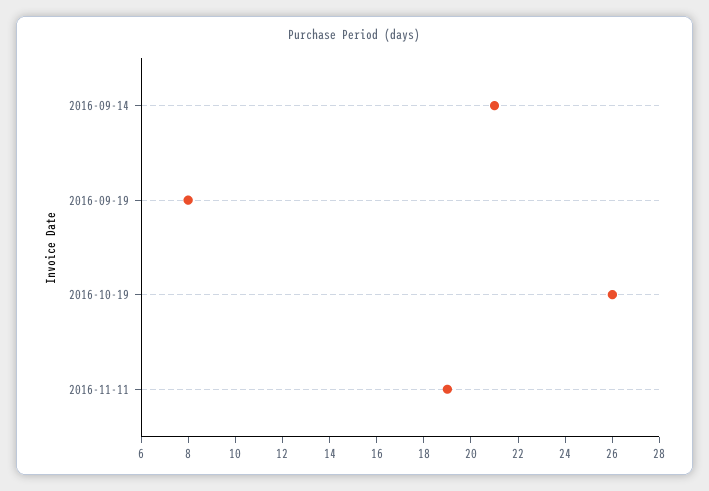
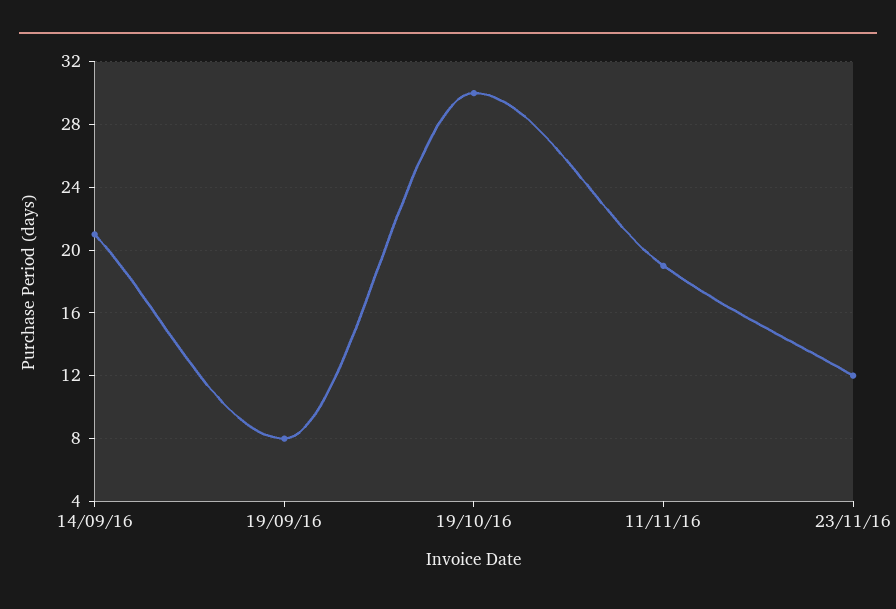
2016-10-19: 26 -> 30
23/11/16: none -> 12

